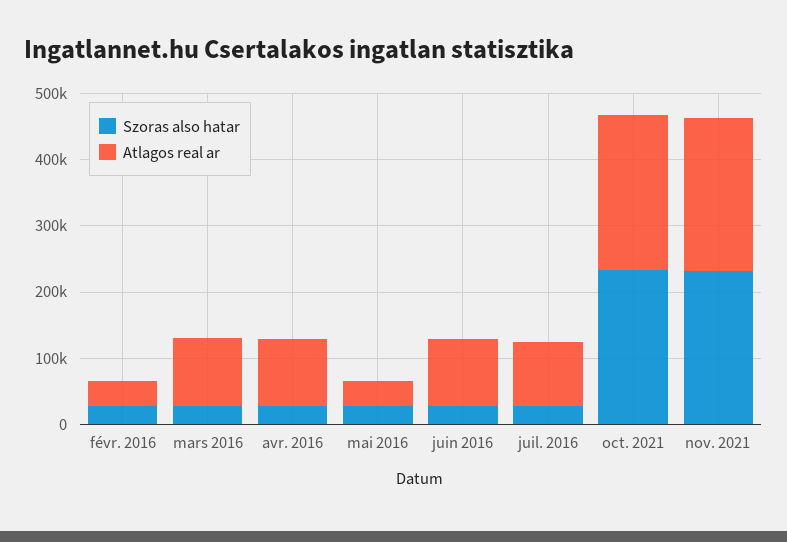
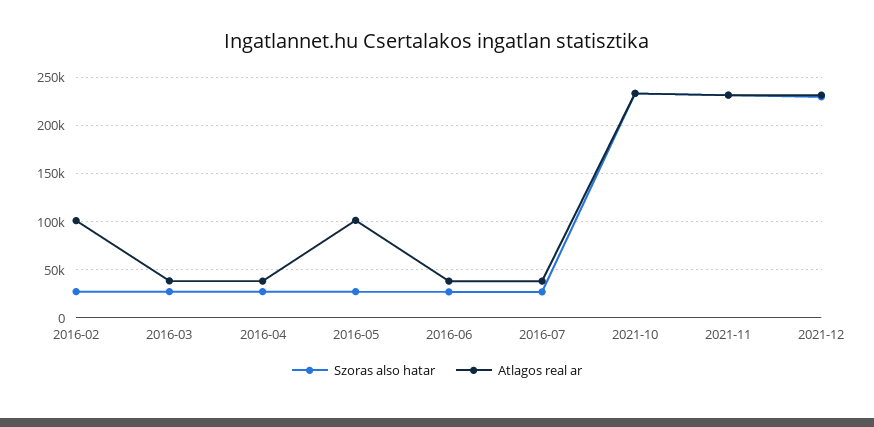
Atlagos real ar, févr. 2016: 40000 -> 100000
Atlagos real ar, mars 2016: 100000 -> 40000
Atlagos real ar, avr. 2016: 100000 -> 40000
Atlagos real ar, mai 2016: 40000 -> 100000
Atlagos real ar, juin 2016: 100000 -> 40000
Atlagos real ar, juil. 2016: 100000 -> 40000
Szoras also hatar, 2021-12: none -> 230000
Atlagos real ar, 2021-12: none -> 230000

